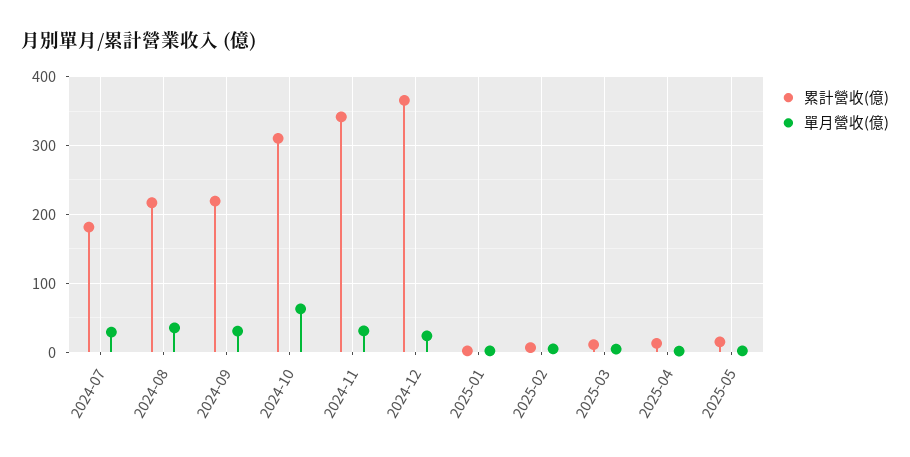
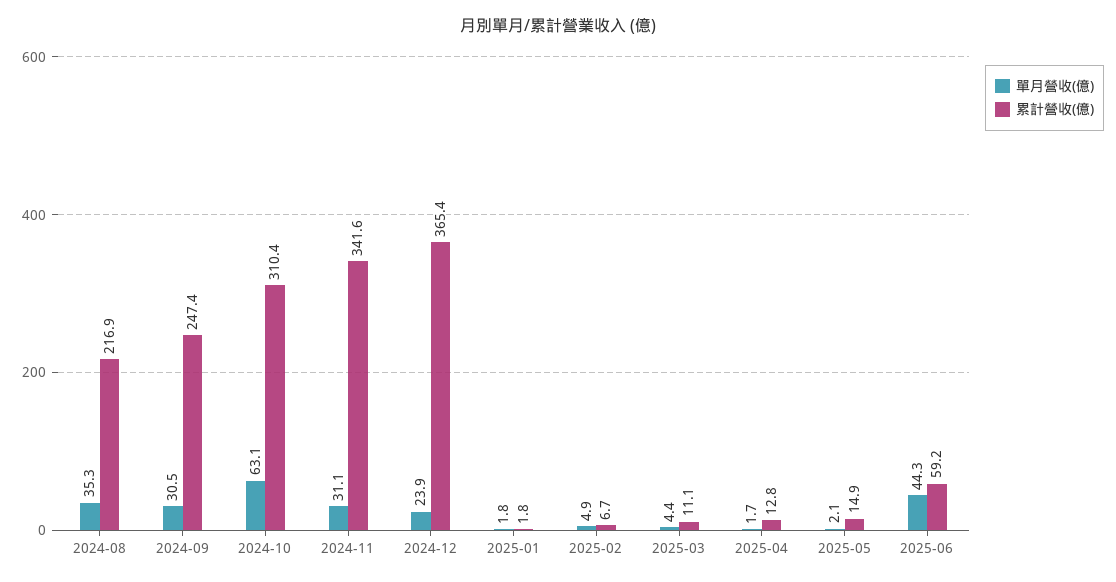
累計營收(億), 2024-07: 180 -> none
單月營收(億), 2024-07: 30 -> none
累計營收(億), 2024-09: 220 -> 247.4
單月營收(億), 2025-06: none -> 44.3
累計營收(億), 2025-06: none -> 59.2

